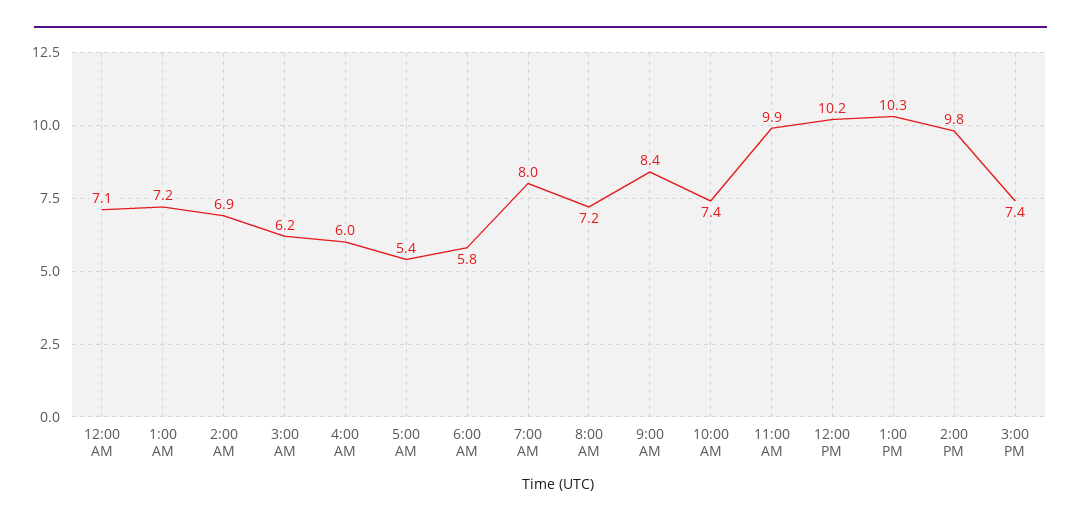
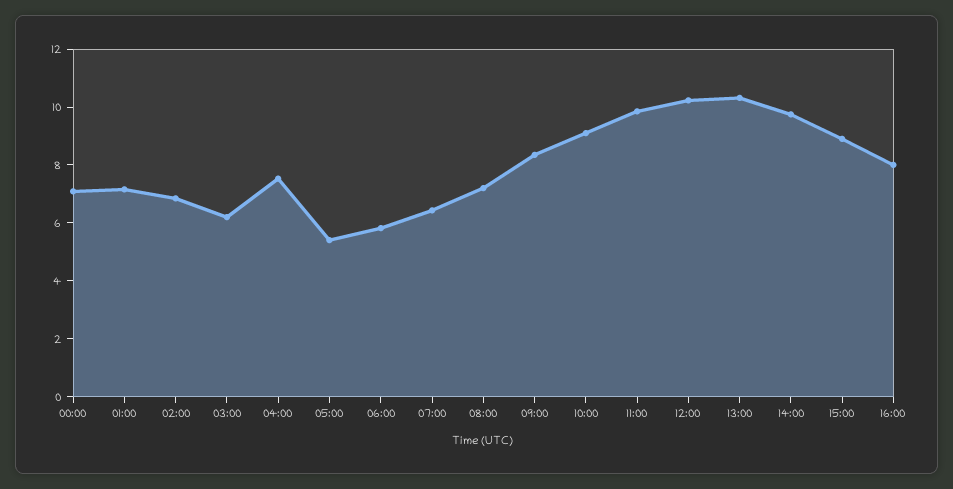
4:00 AM: 6 -> 7.5
7:00 AM: 8 -> 6.5
10:00 AM: 7.4 -> 9
3:00 PM: 7.4 -> 9
16:00: none -> 8

